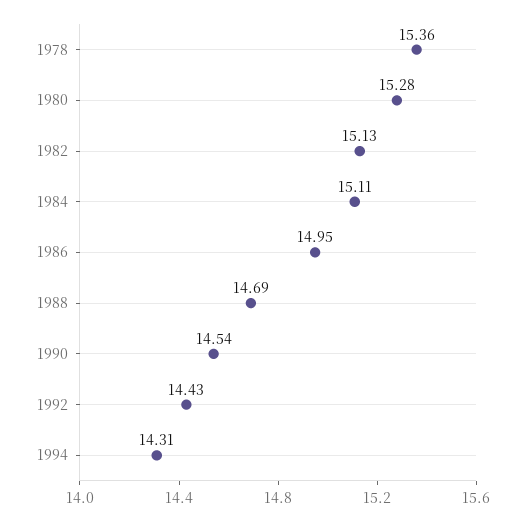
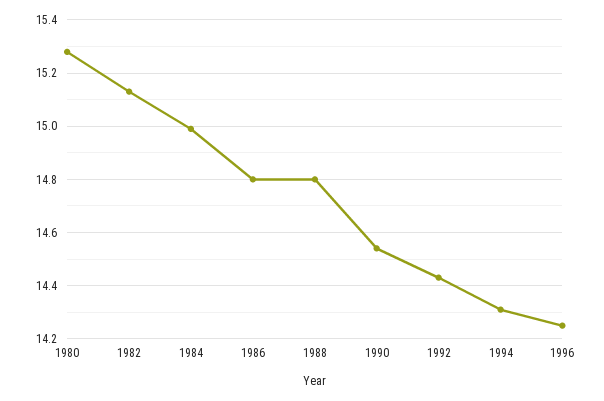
1978: 15.36 -> none
1984: 15.11 -> 15
1986: 14.95 -> 14.8
1988: 14.69 -> 14.8
1996: none -> 14.25

